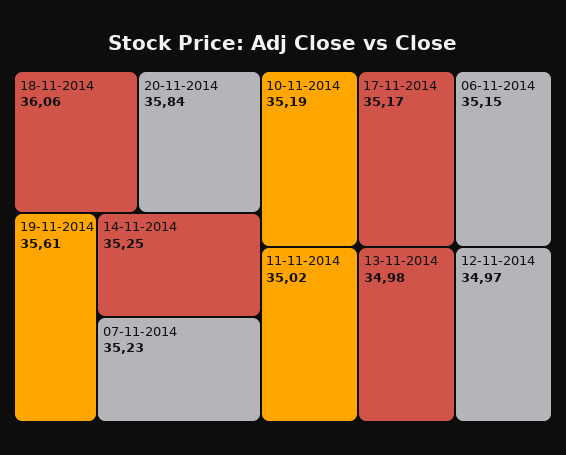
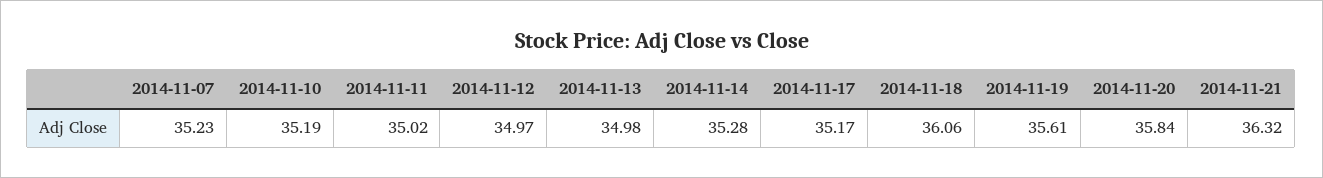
14-11-2014: 35.25 -> 35.28
06-11-2014: 35.15 -> none
2014-11-21: none -> 36.32

